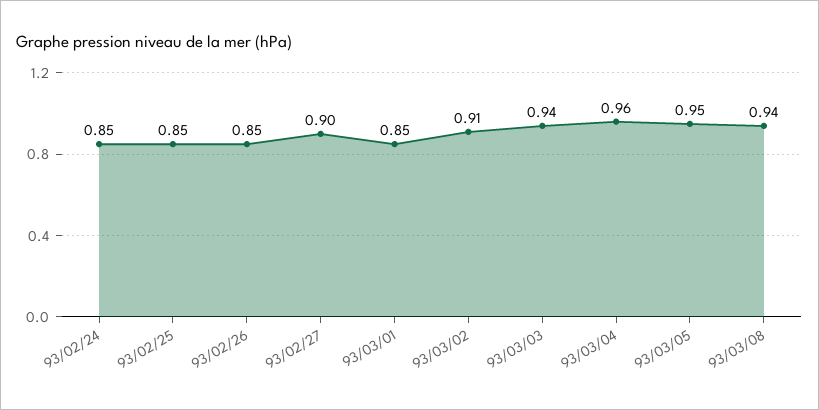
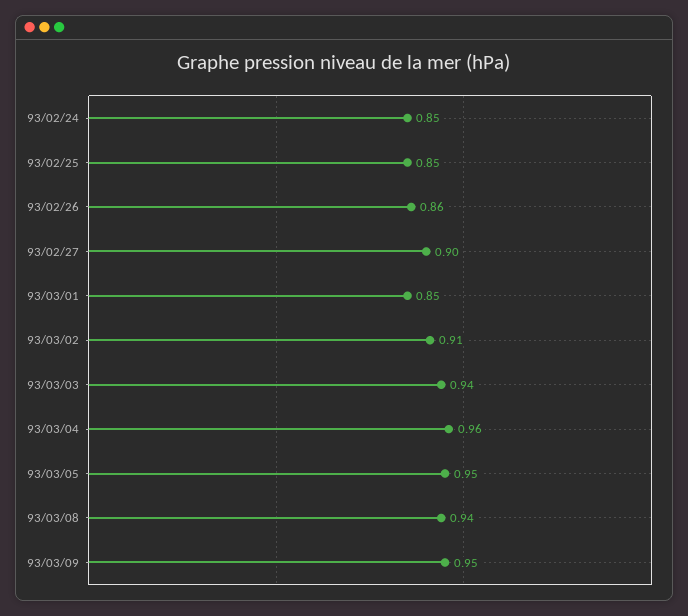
93/02/26: 0.85 -> 0.86
93/03/09: none -> 0.95

